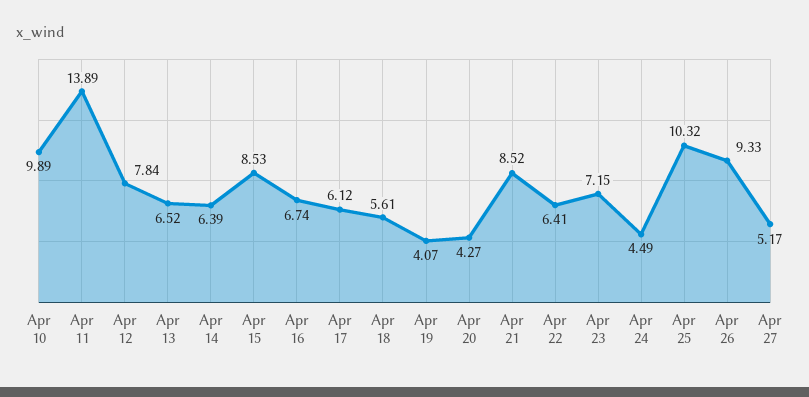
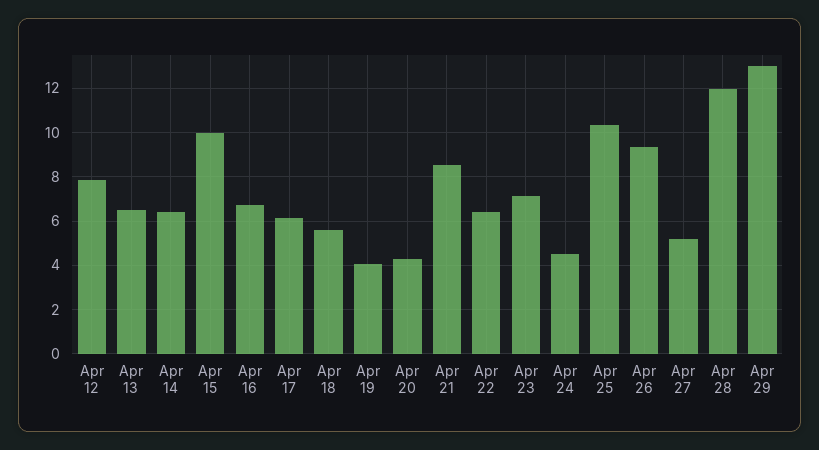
Apr 10: 9.89 -> none
Apr 11: 13.89 -> none
Apr 15: 8.53 -> 10
Apr 28: none -> 12
Apr 29: none -> 13

